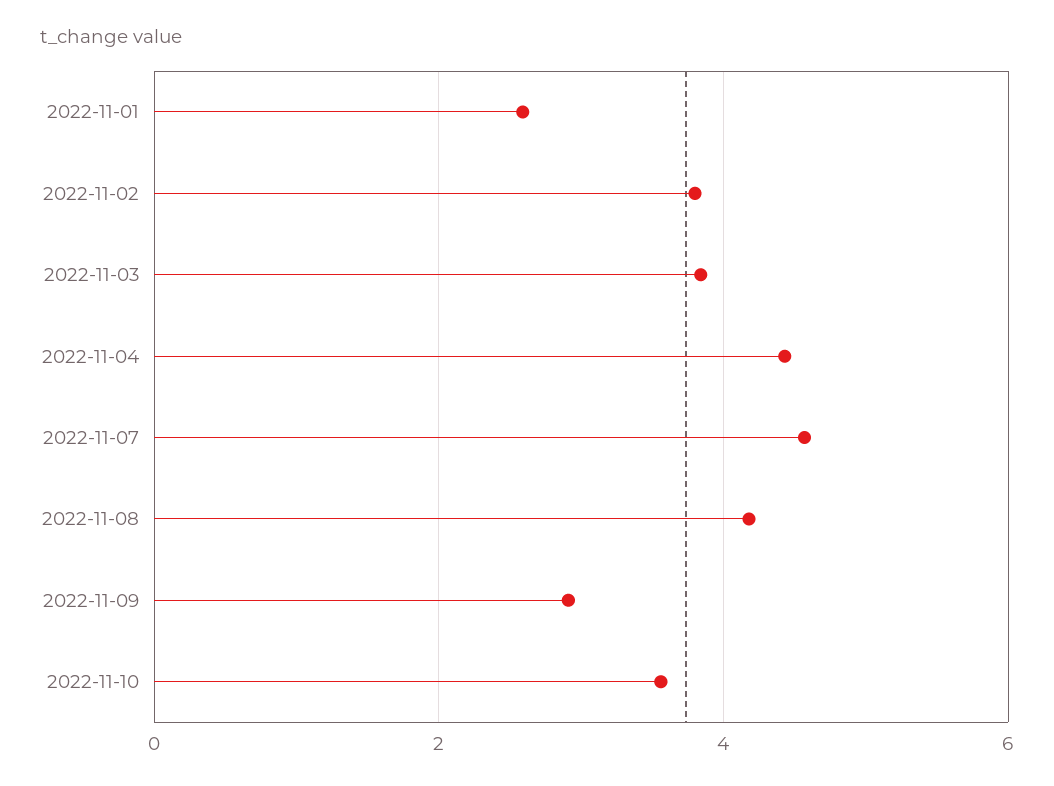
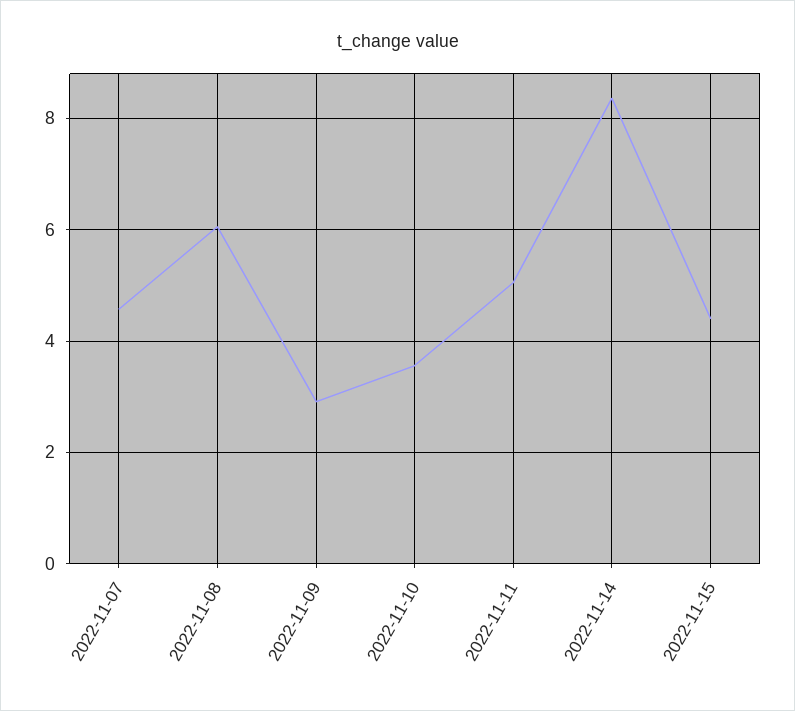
2022-11-01: 2.6 -> none
2022-11-02: 3.8 -> none
2022-11-03: 3.8 -> none
2022-11-04: 4.4 -> none
2022-11-08: 4.2 -> 6
2022-11-11: none -> 5
2022-11-14: none -> 8.4
2022-11-15: none -> 4.4

